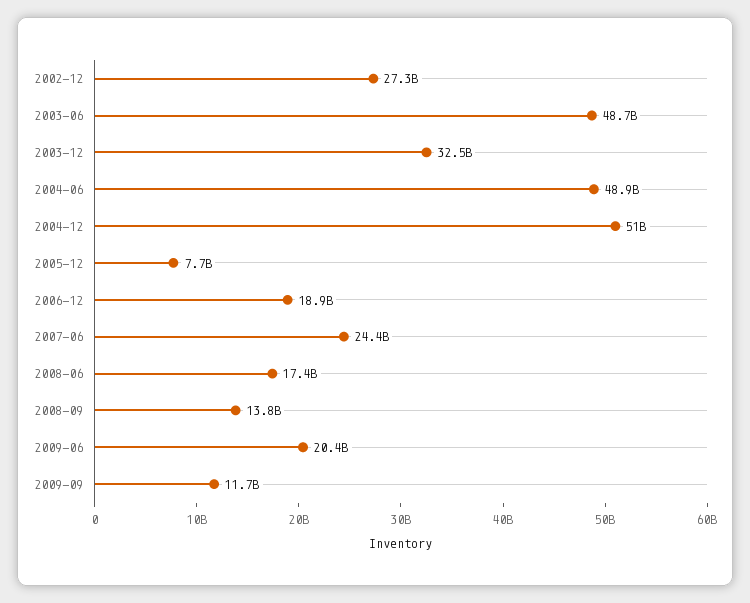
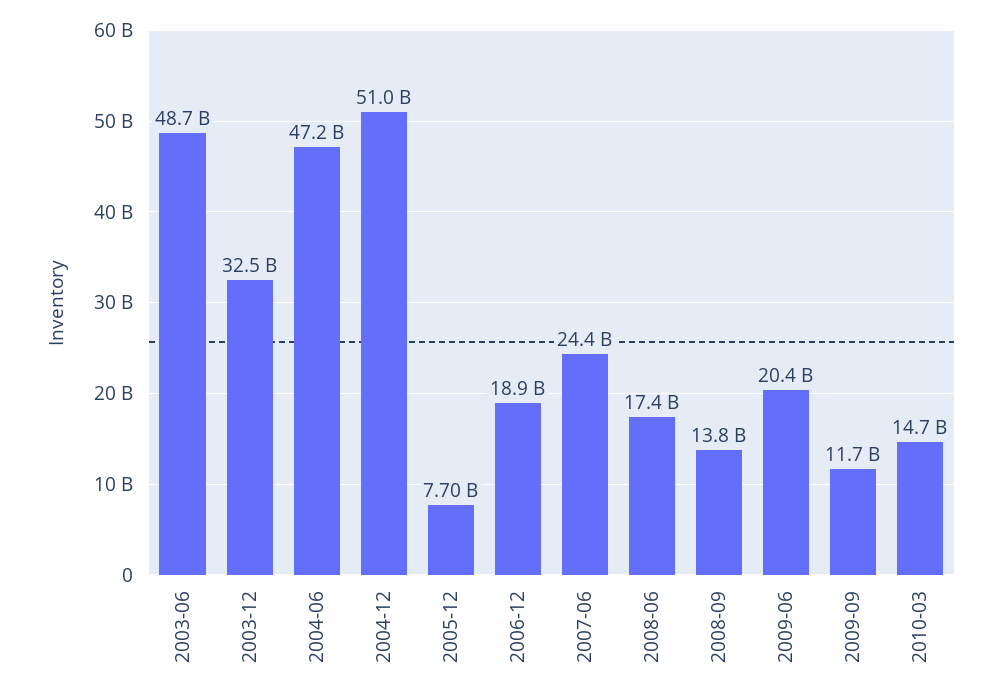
2002-12: 27300000000 -> none
2004-06: 48900000000 -> 47200000000
2010-03: none -> 14700000000

